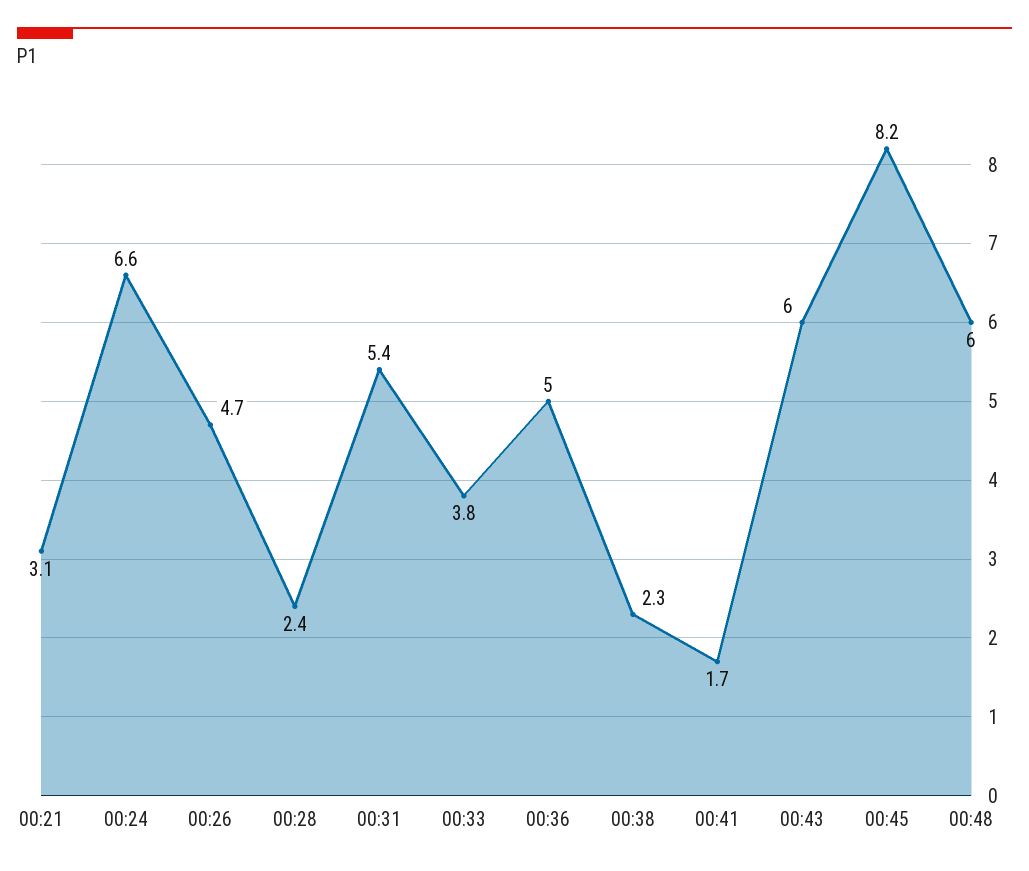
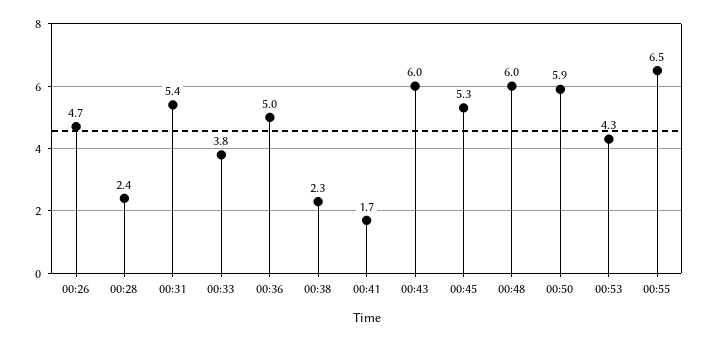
00:21: 3.1 -> none
00:24: 6.6 -> none
00:45: 8.2 -> 5.3
00:50: none -> 5.9
00:53: none -> 4.3
00:55: none -> 6.5

